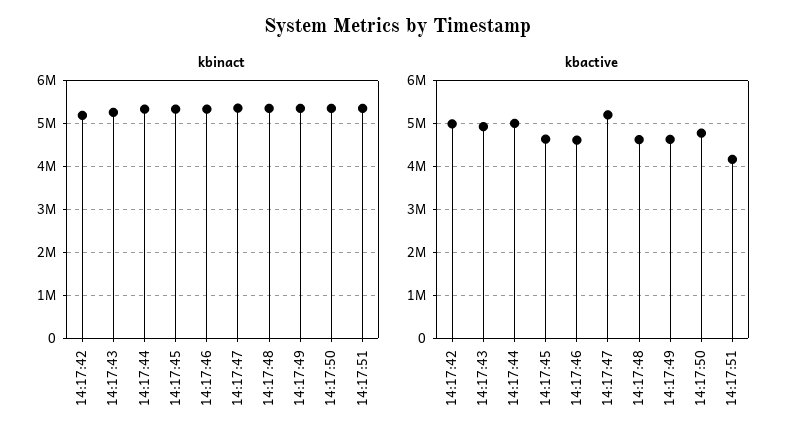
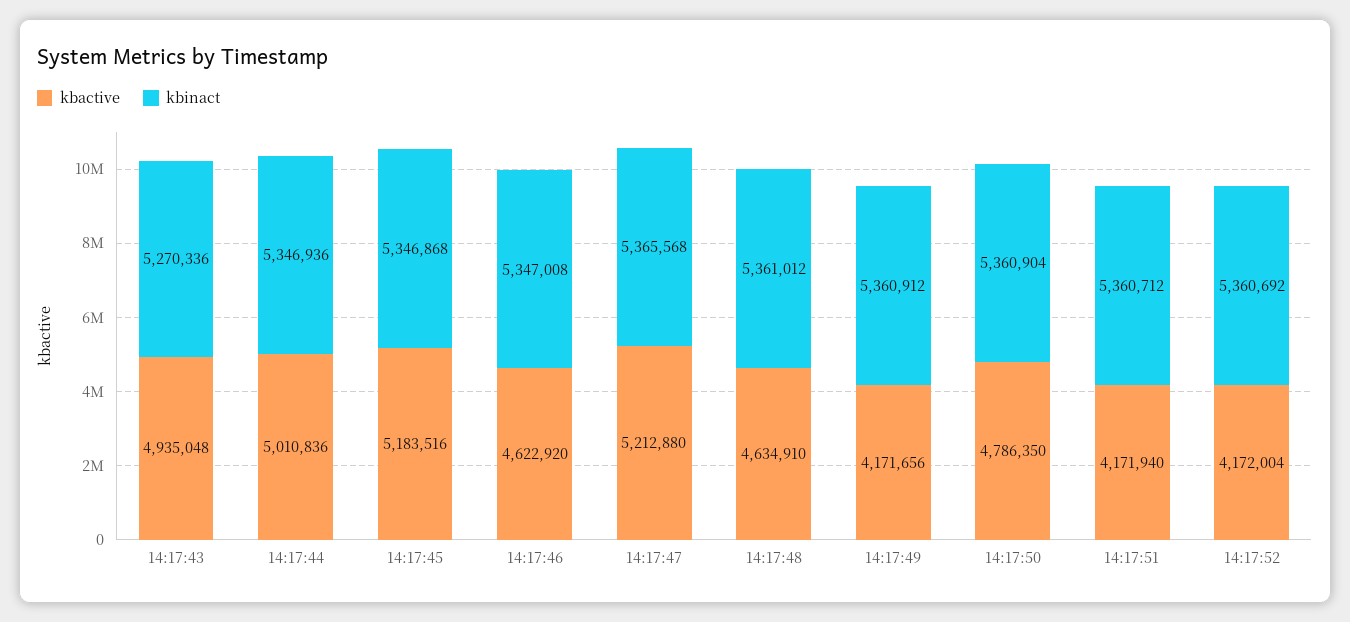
kbinact, 14:17:42: 5200000 -> none
kbactive, 14:17:42: 5000000 -> none
kbactive, 14:17:45: 4600000 -> 5183516
kbactive, 14:17:49: 4600000 -> 4171656
kbactive, 14:17:52: none -> 4172004
kbinact, 14:17:52: none -> 5360692

